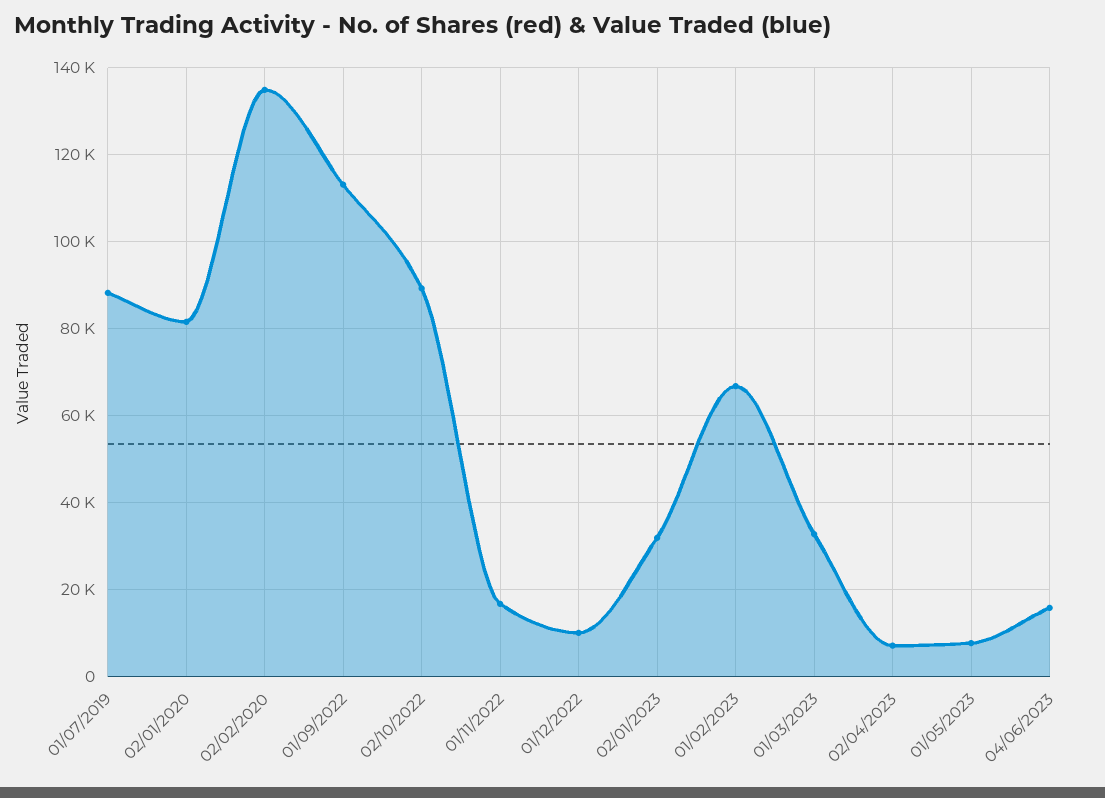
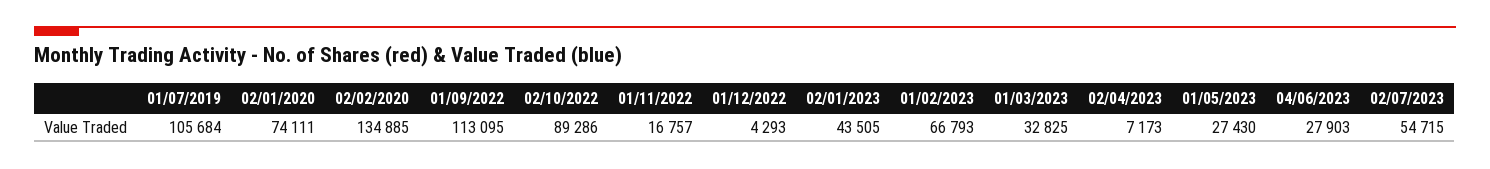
01/07/2019: 88000 -> 105684
02/01/2020: 82000 -> 74111
01/12/2022: 10000 -> 4293
02/01/2023: 32000 -> 43505
01/05/2023: 8000 -> 27430
04/06/2023: 16000 -> 27903
02/07/2023: none -> 54715

